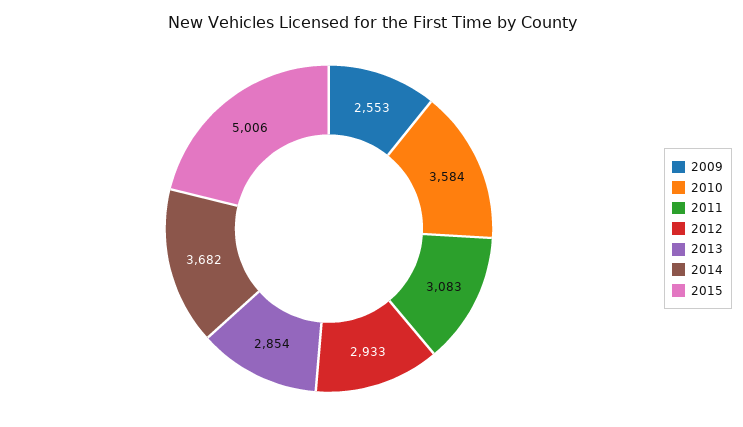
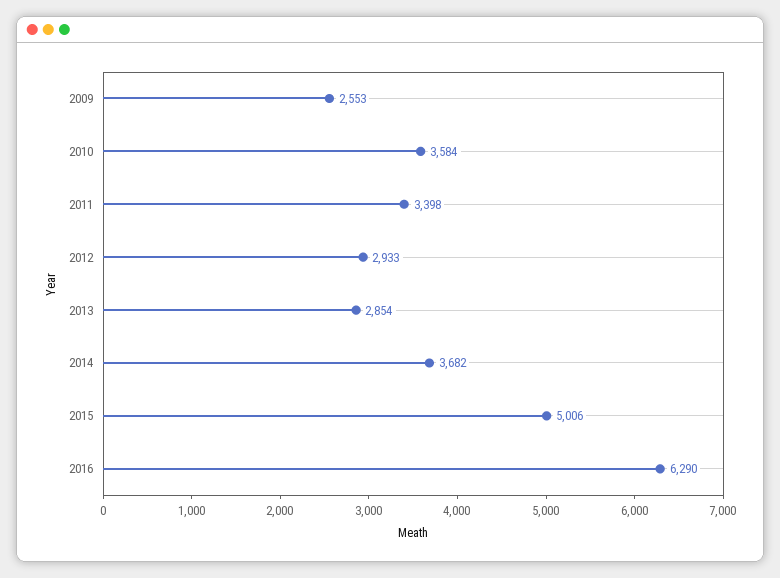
2011: 3083 -> 3398
2016: none -> 6290

